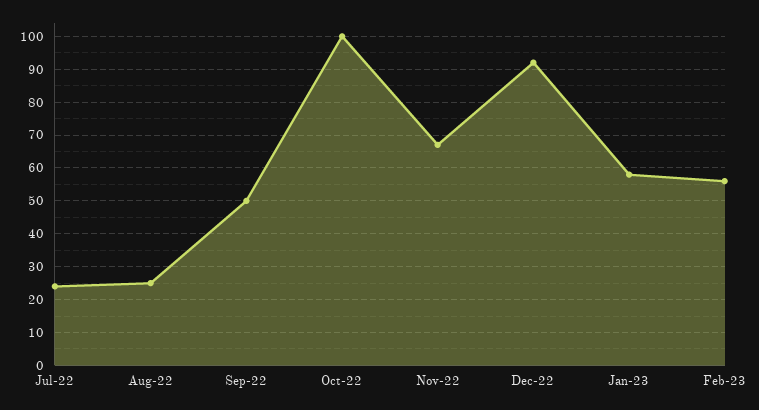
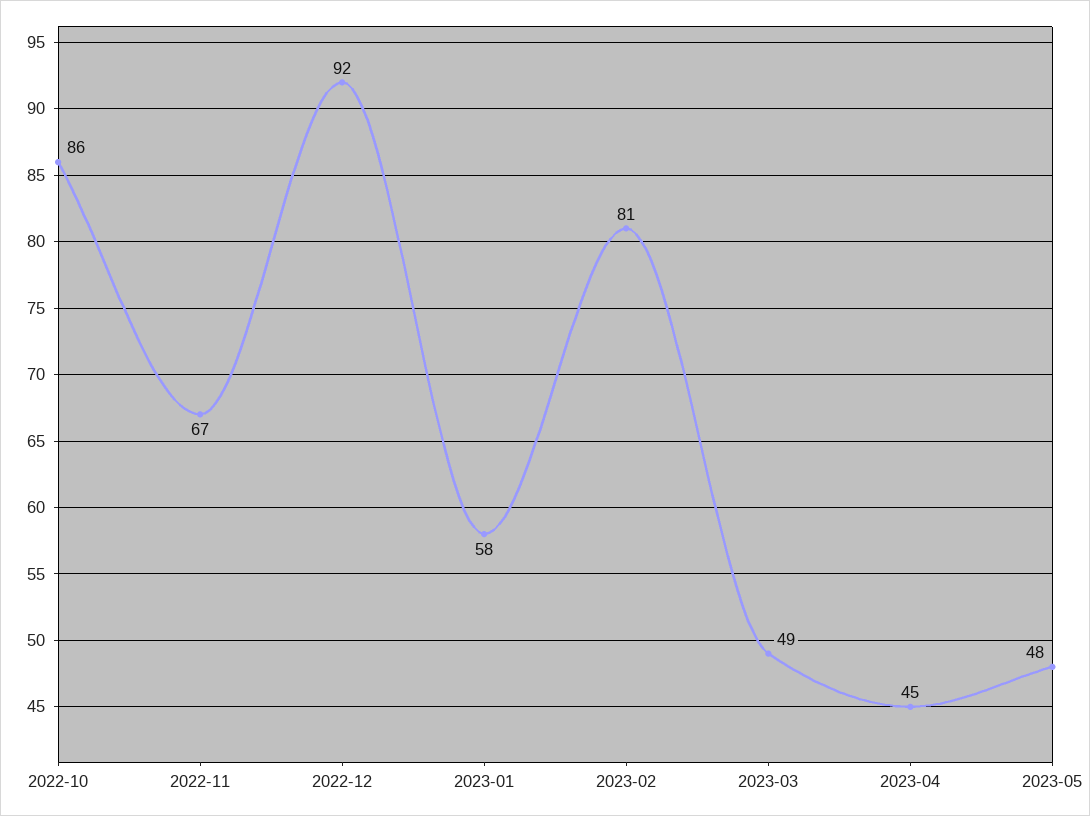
Jul-22: 25 -> none
Aug-22: 25 -> none
Sep-22: 50 -> none
Oct-22: 100 -> 86
Feb-23: 55 -> 81
2023-03: none -> 49
2023-04: none -> 45
2023-05: none -> 48

